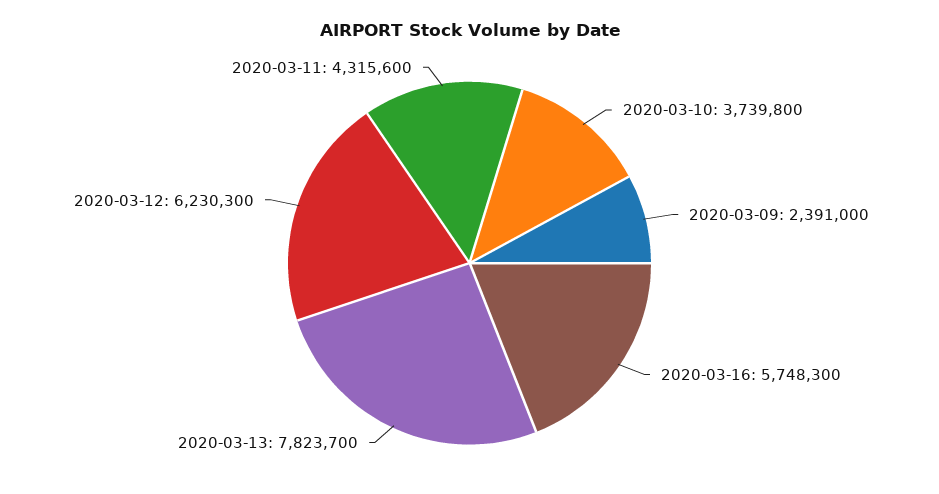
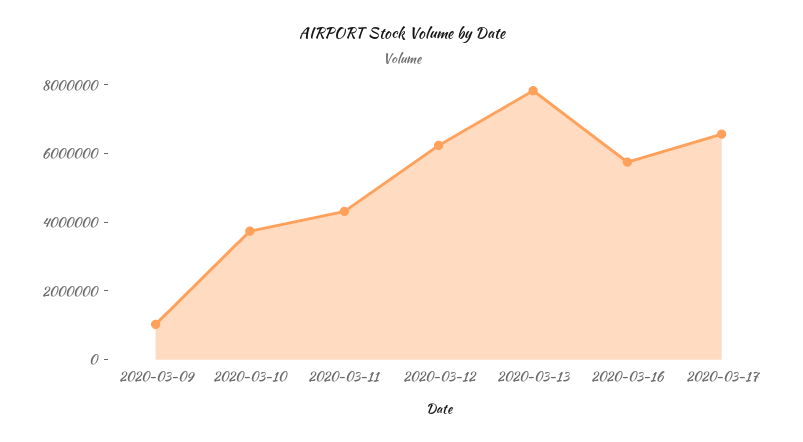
2020-03-09: 2391000 -> 1000000
2020-03-17: none -> 6500000

